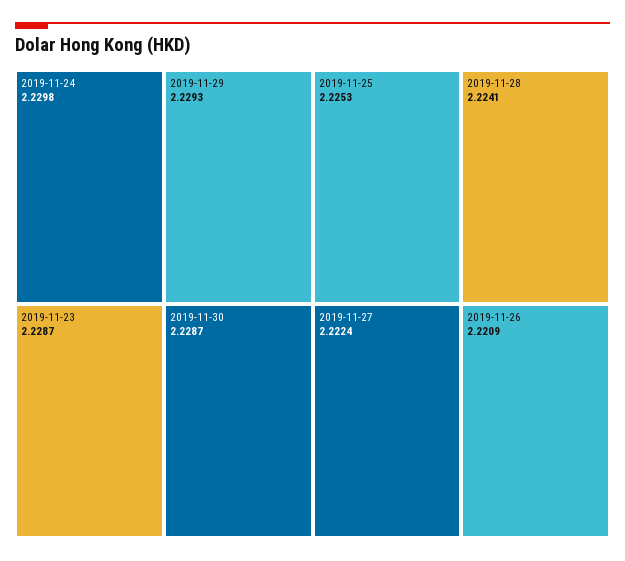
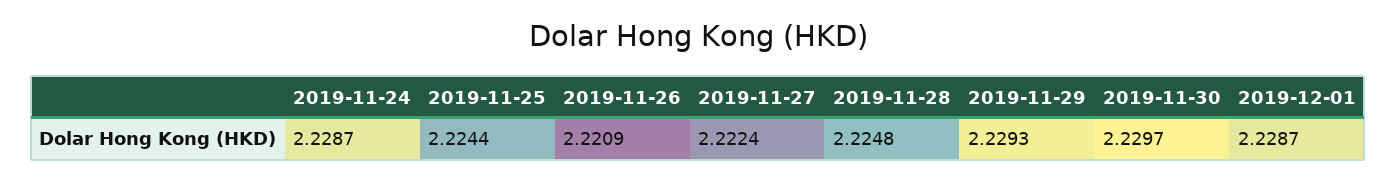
2019-11-24: 2.2298 -> 2.2287
2019-11-23: 2.2287 -> none
2019-11-30: 2.2287 -> 2.2297
2019-11-25: 2.2253 -> 2.2244
2019-11-28: 2.2241 -> 2.2248
2019-12-01: none -> 2.2287

